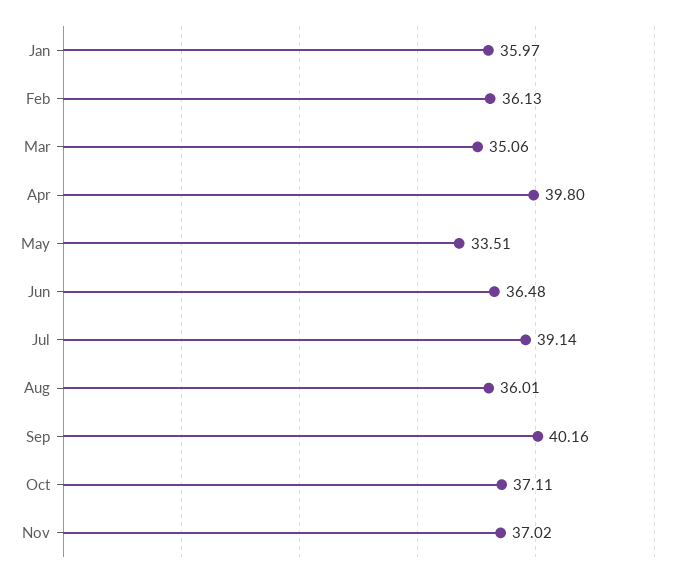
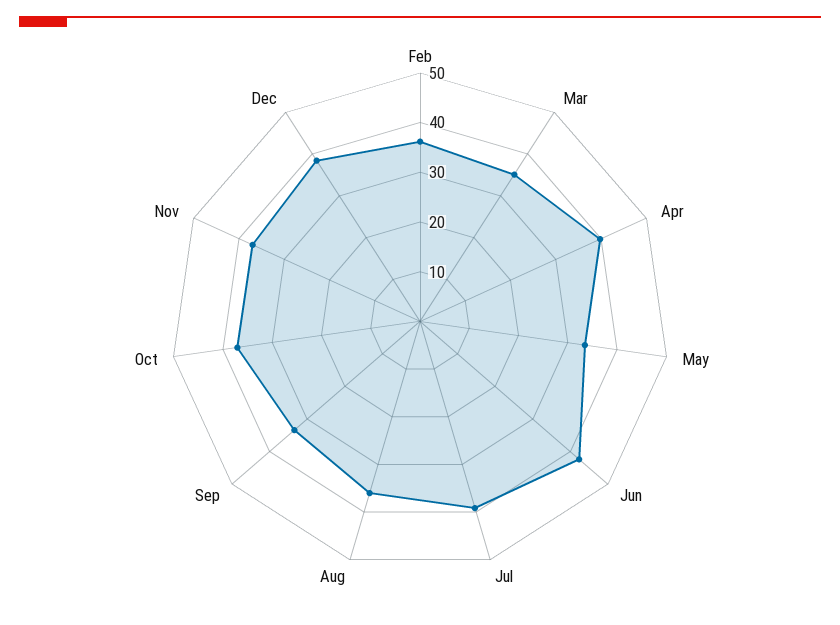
Jan: 35.97 -> none
Jun: 36.48 -> 42
Sep: 40.16 -> 34
Dec: none -> 38

